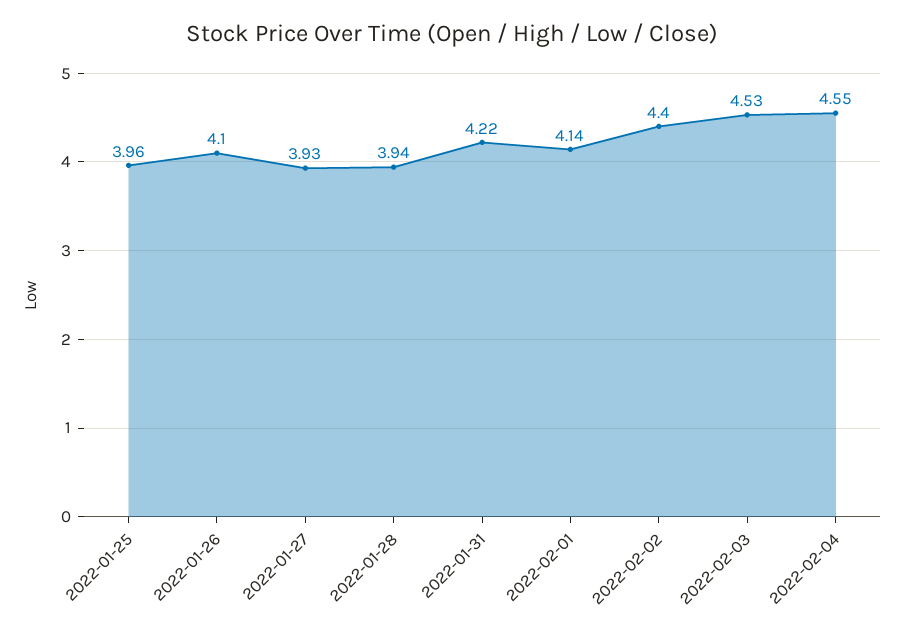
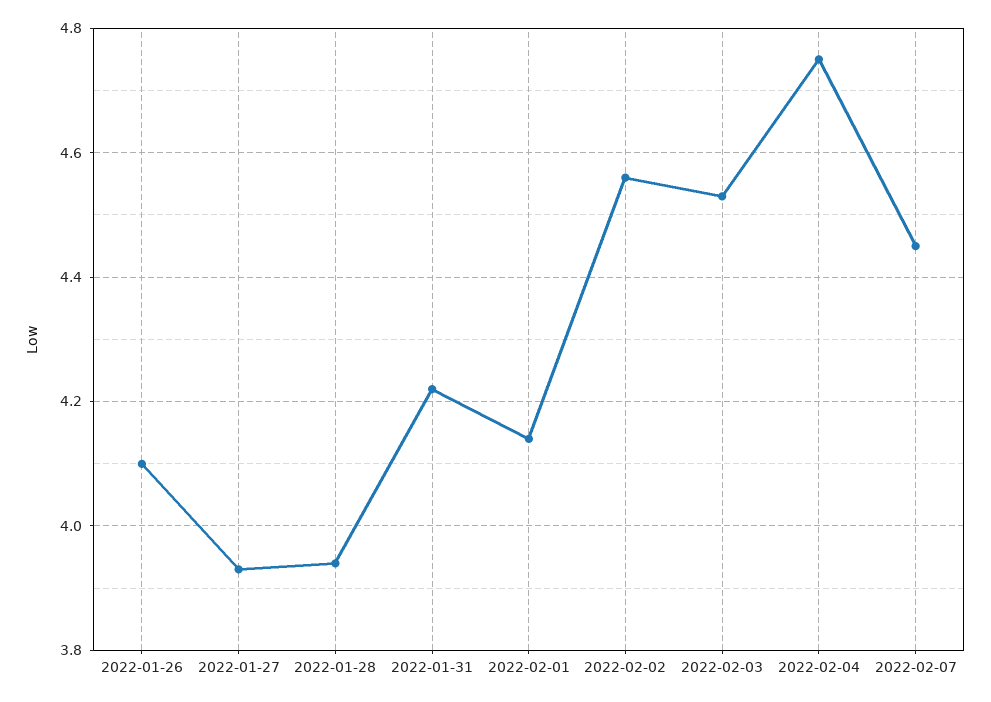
2022-01-25: 3.96 -> none
2022-02-02: 4.4 -> 4.55
2022-02-04: 4.55 -> 4.75
2022-02-07: none -> 4.45

